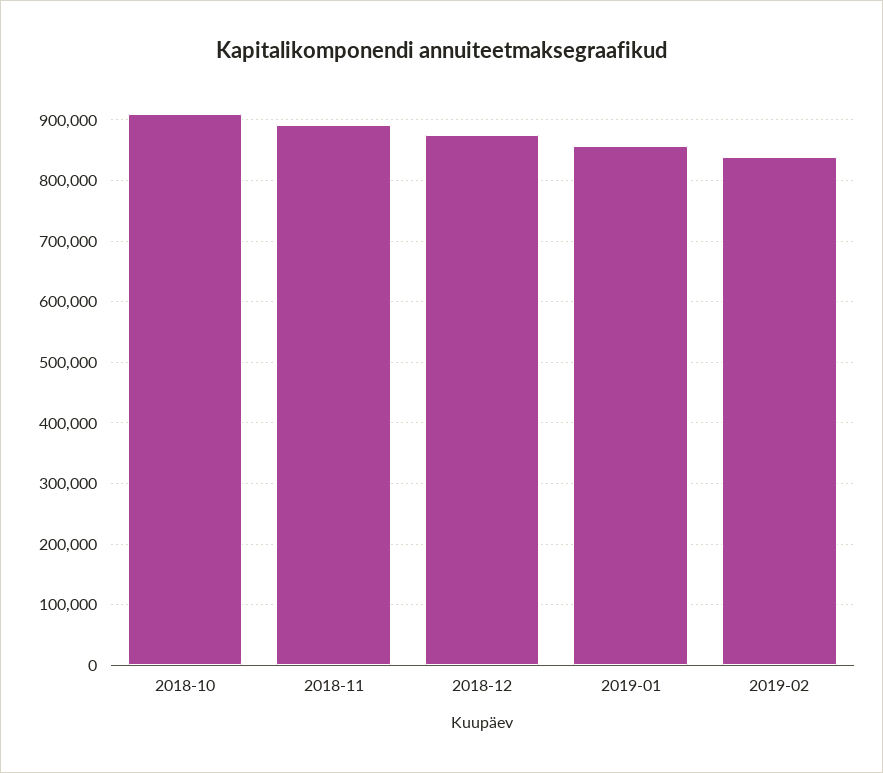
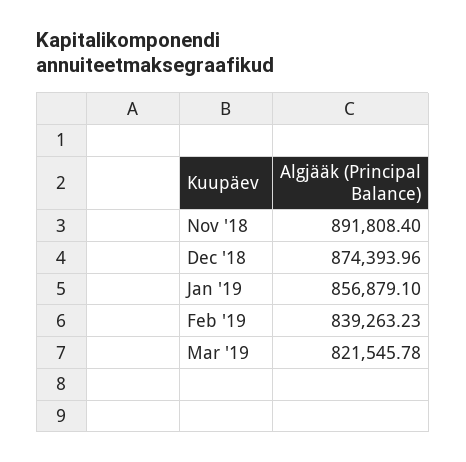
2018-10: 910000 -> none
Mar '19: none -> 821545.78

